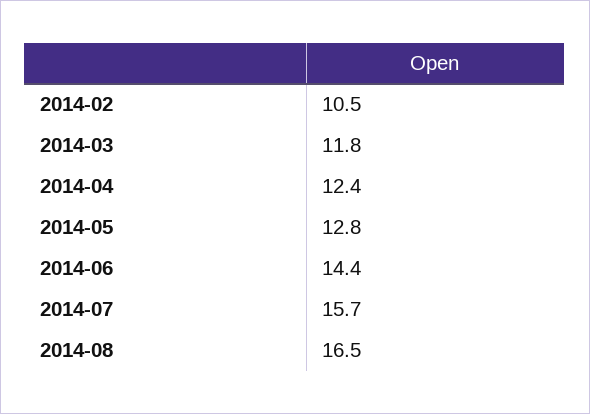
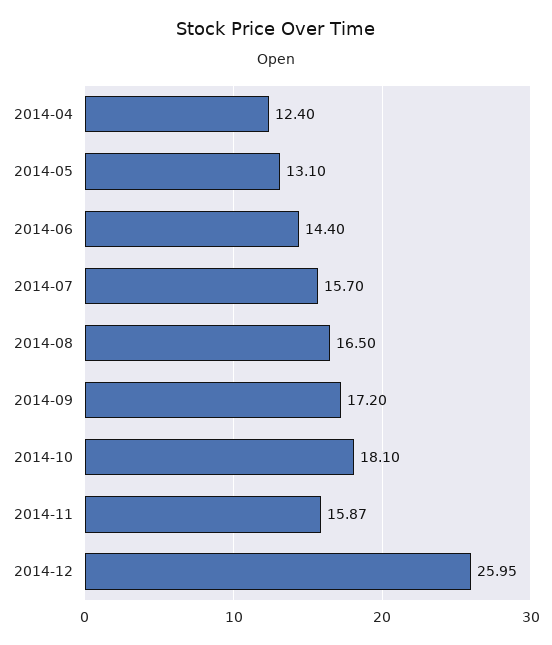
2014-02: 10.5 -> none
2014-03: 11.8 -> none
2014-05: 12.8 -> 13.1
2014-09: none -> 17.2
2014-10: none -> 18.1
2014-11: none -> 15.87
2014-12: none -> 25.95

